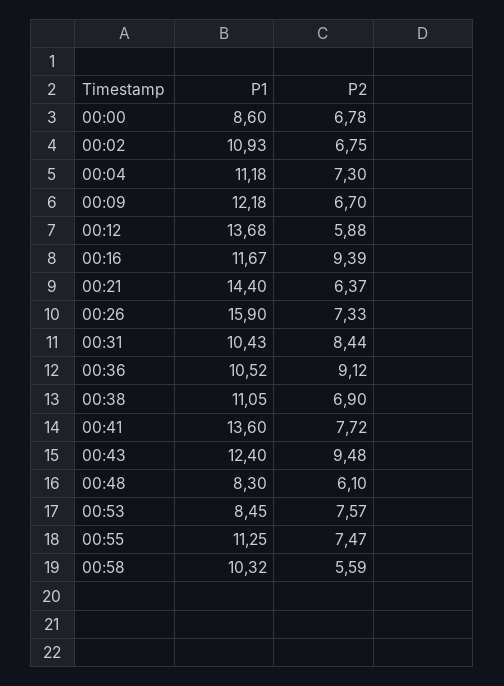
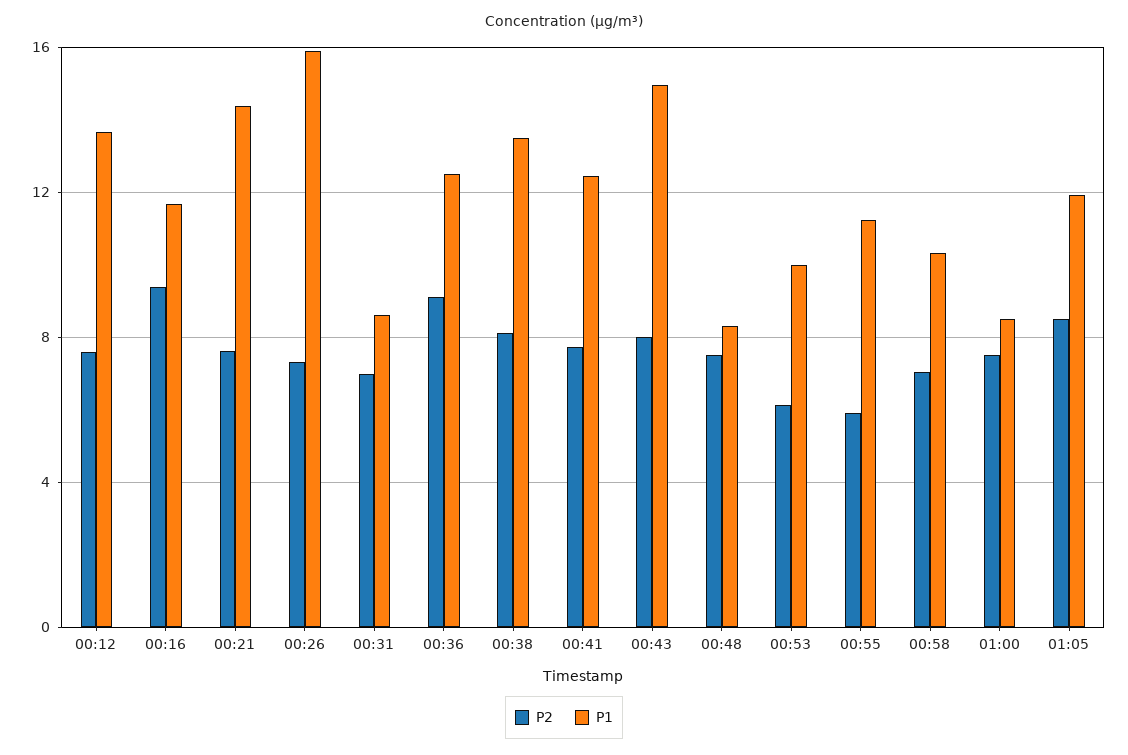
P1, 00:00: 8.6 -> none
P2, 00:00: 6.78 -> none
P1, 00:02: 10.93 -> none
P2, 00:02: 6.75 -> none
P1, 00:04: 11.18 -> none
P2, 00:04: 7.3 -> none
P1, 00:09: 12.18 -> none
P2, 00:09: 6.7 -> none
P2, 00:12: 5.88 -> 7.5
P2, 00:21: 6.37 -> 7.5
P1, 00:31: 10.43 -> 8.5
P2, 00:31: 8.44 -> 7
P1, 00:36: 10.52 -> 12.5
P1, 00:38: 11.05 -> 13.5
P2, 00:38: 6.9 -> 8
P1, 00:41: 13.6 -> 12.5
P1, 00:43: 12.4 -> 15
P2, 00:43: 9.48 -> 8
P2, 00:48: 6.1 -> 7.5
P1, 00:53: 8.45 -> 10
P2, 00:53: 7.57 -> 6
P2, 00:55: 7.47 -> 6
P2, 00:58: 5.59 -> 7
P2, 01:00: none -> 7.5
P1, 01:00: none -> 8.5
P2, 01:05: none -> 8.5
P1, 01:05: none -> 12

